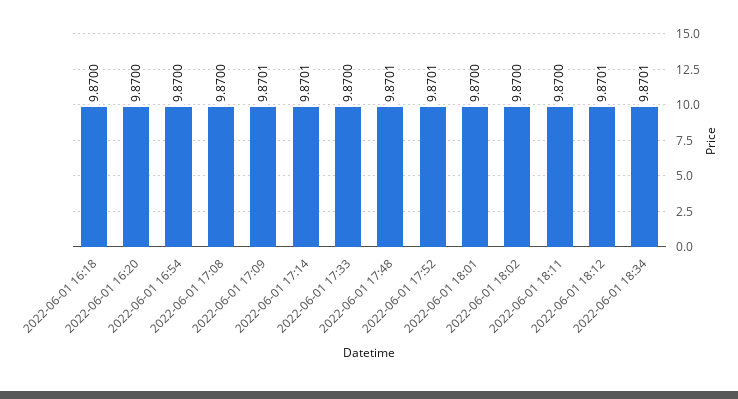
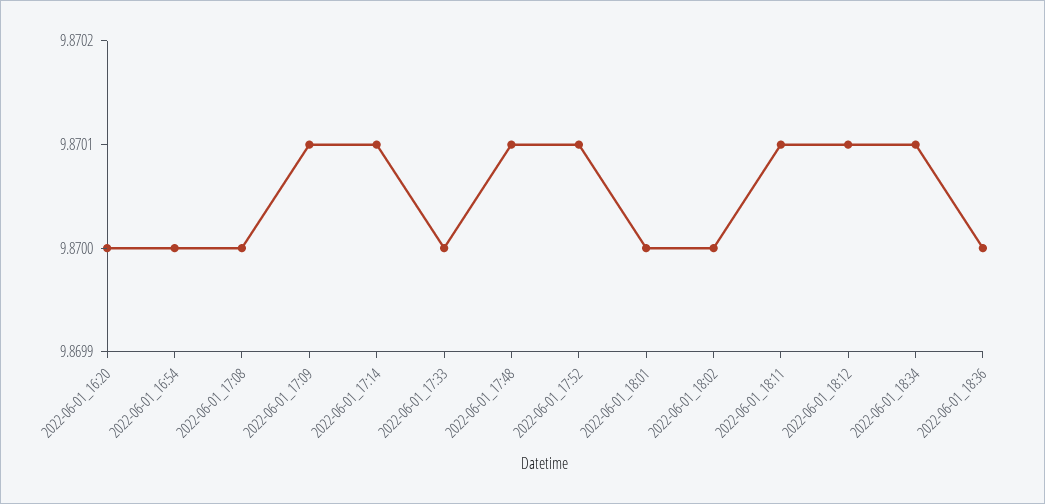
2022-06-01 16:18: 9.87 -> none
2022-06-01 18:11: 9.87 -> 9.8701
2022-06-01_18:36: none -> 9.87

